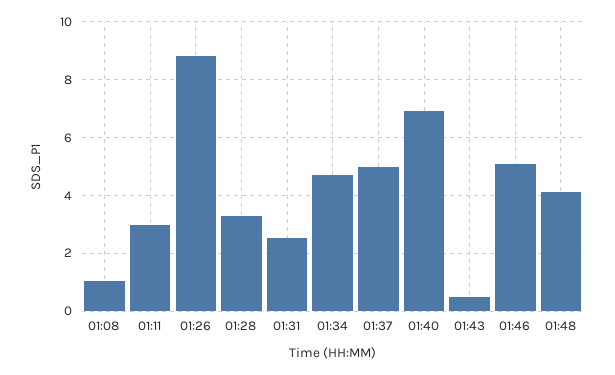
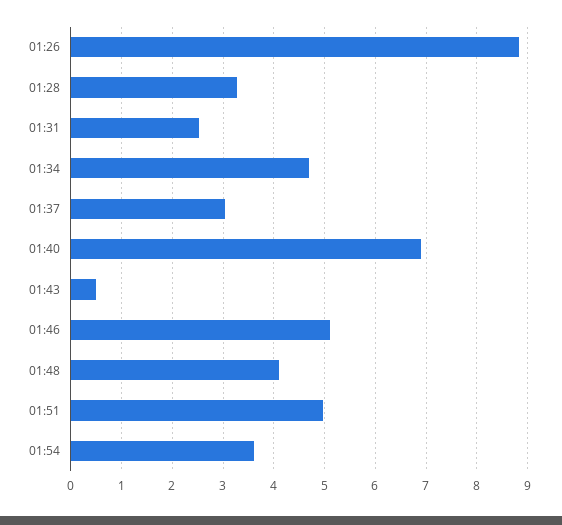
01:08: 1 -> none
01:11: 3 -> none
01:37: 5 -> 3
01:51: none -> 5
01:54: none -> 3.6

